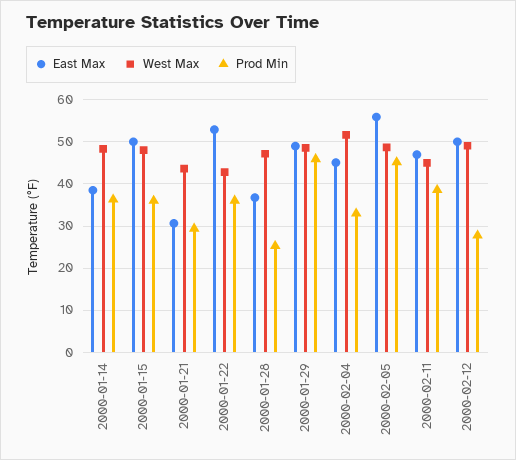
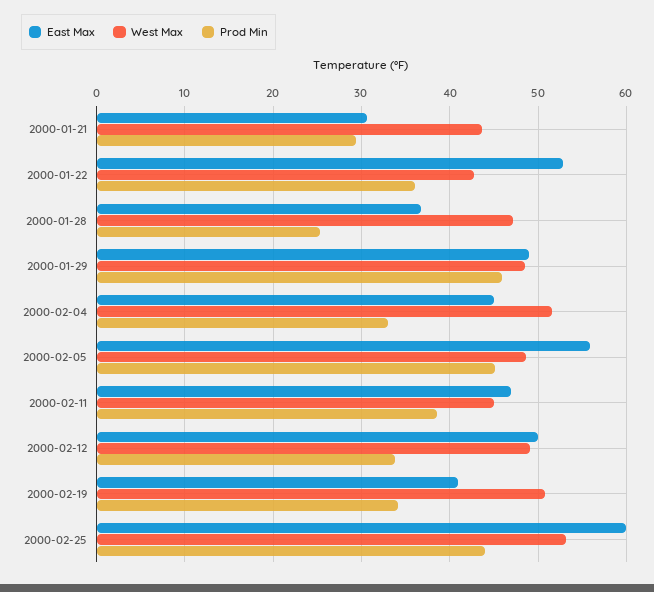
East Max, 2000-01-14: 38 -> none
West Max, 2000-01-14: 48 -> none
Prod Min, 2000-01-14: 36 -> none
East Max, 2000-01-15: 50 -> none
West Max, 2000-01-15: 48 -> none
Prod Min, 2000-01-15: 36 -> none
Prod Min, 2000-02-12: 28 -> 34
East Max, 2000-02-19: none -> 41
West Max, 2000-02-19: none -> 51
Prod Min, 2000-02-19: none -> 34
East Max, 2000-02-25: none -> 60
West Max, 2000-02-25: none -> 53
Prod Min, 2000-02-25: none -> 44

